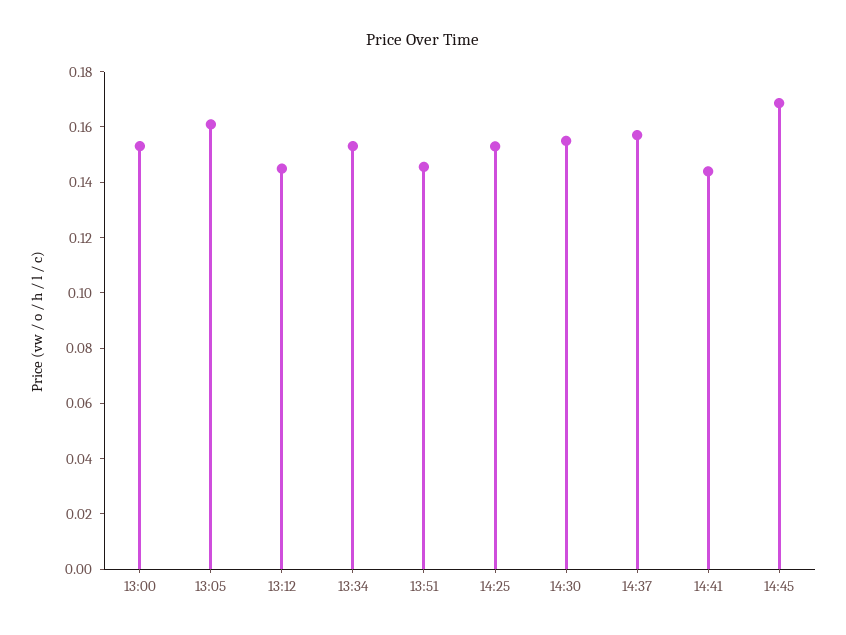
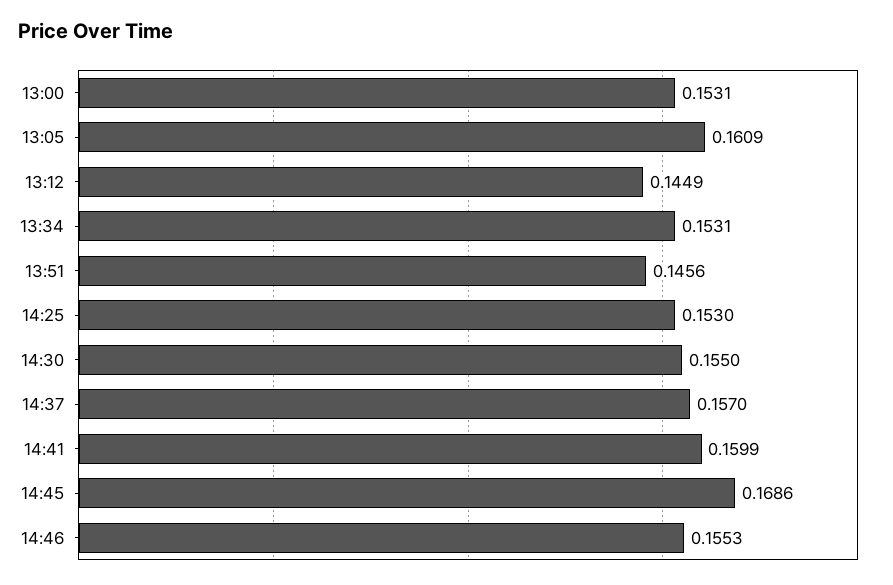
14:41: 0.145 -> 0.1599
14:46: none -> 0.1553

